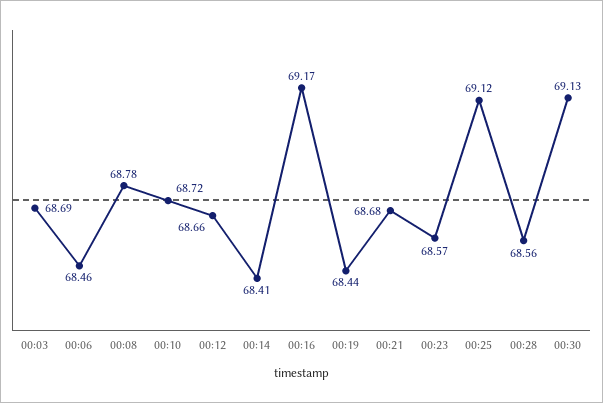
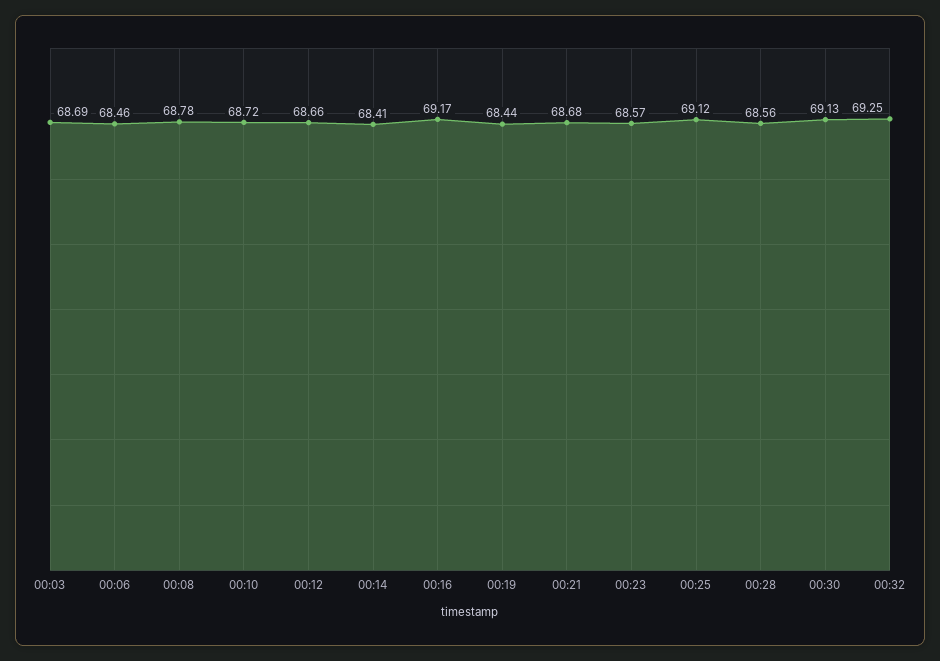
00:32: none -> 69.25

